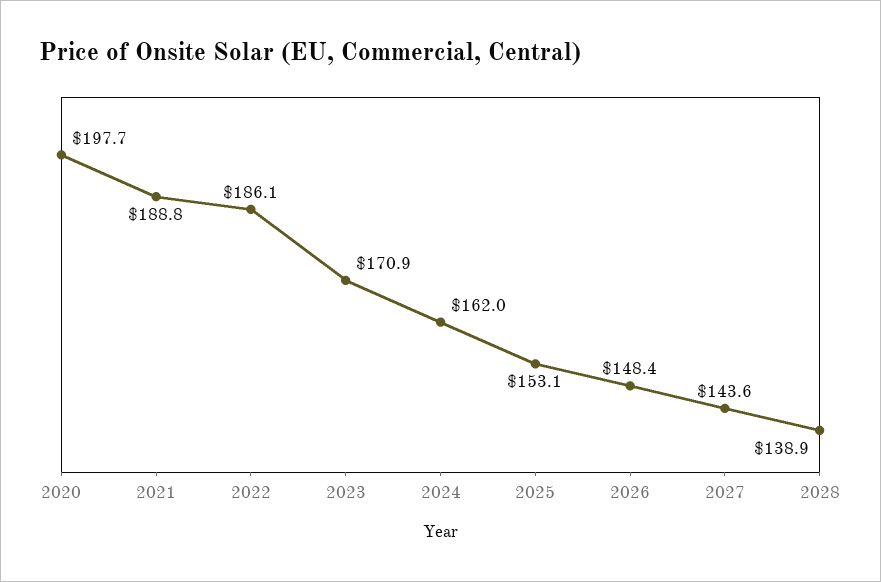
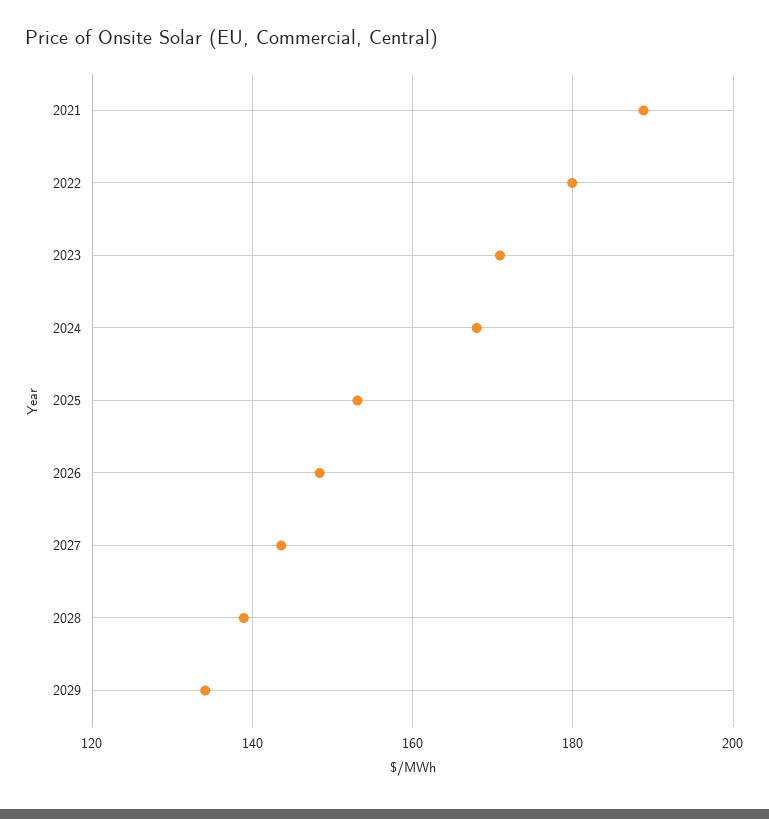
2020: 197.7 -> none
2022: 186.1 -> 180
2024: 162 -> 168
2029: none -> 134

